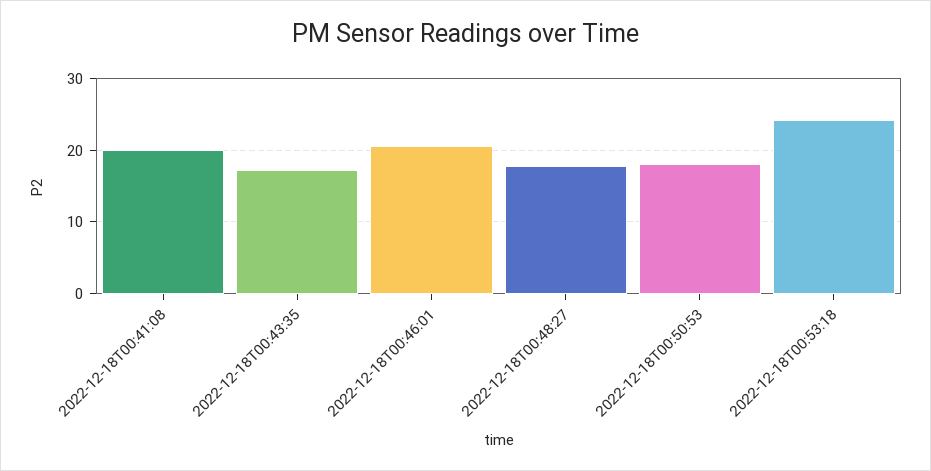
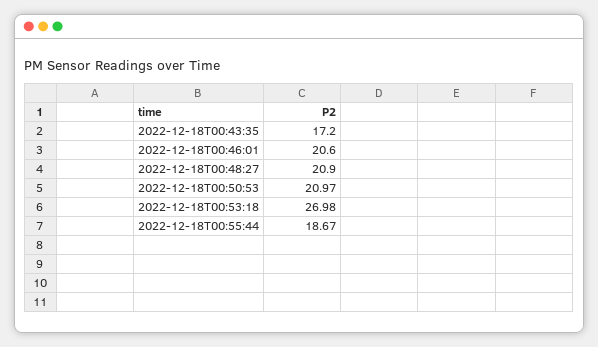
2022-12-18T00:41:08: 20 -> none
2022-12-18T00:48:27: 18 -> 20.9
2022-12-18T00:50:53: 18 -> 20.97
2022-12-18T00:53:18: 24 -> 26.98
2022-12-18T00:55:44: none -> 18.67

